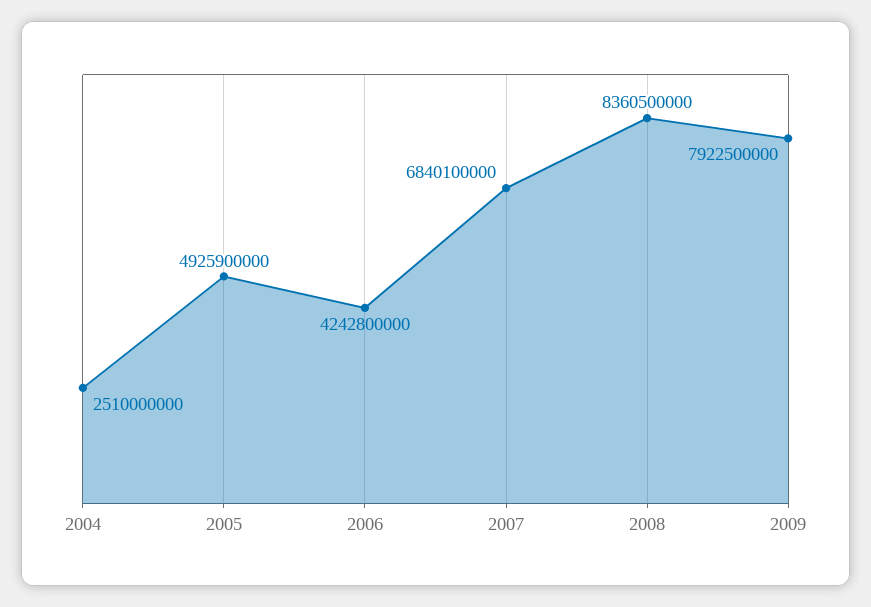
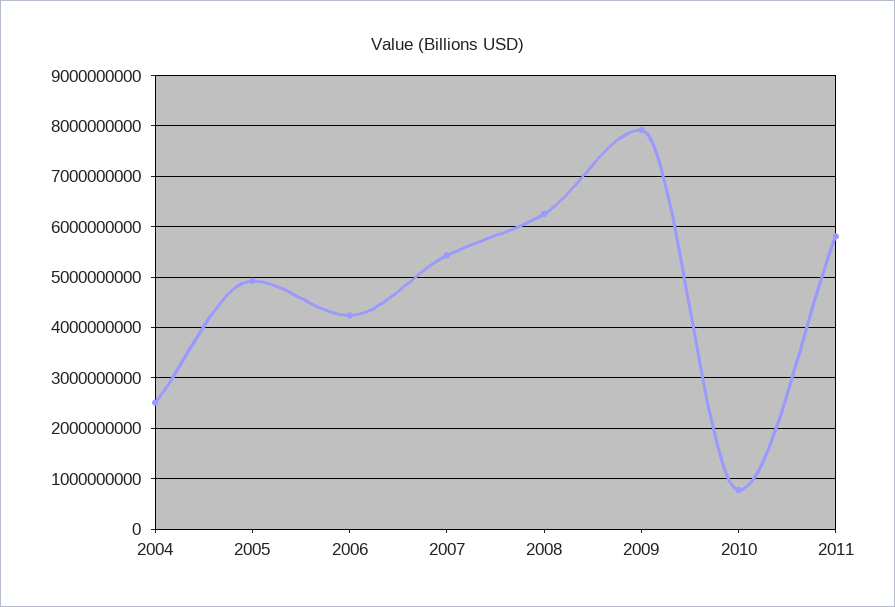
2007: 6840100000 -> 5400000000
2008: 8360500000 -> 6200000000
2010: none -> 800000000
2011: none -> 5800000000

